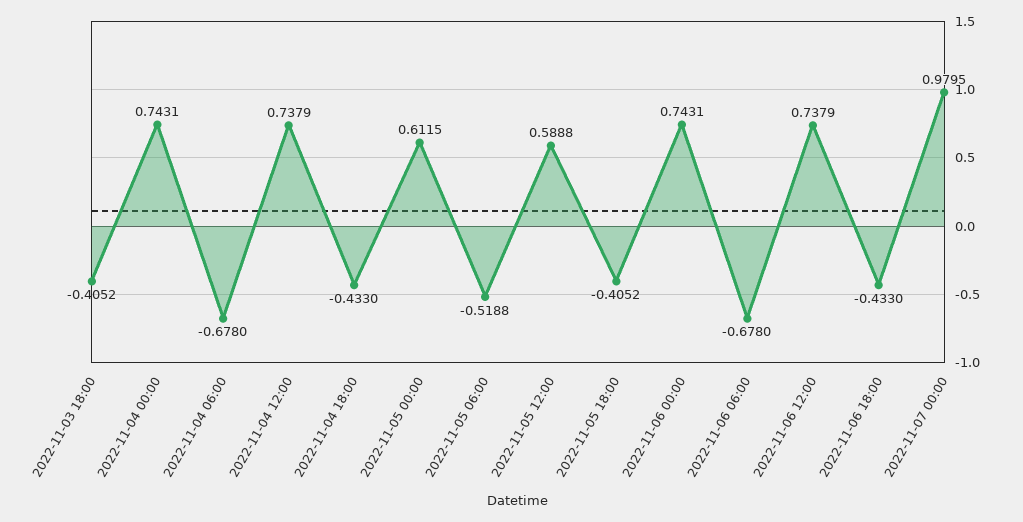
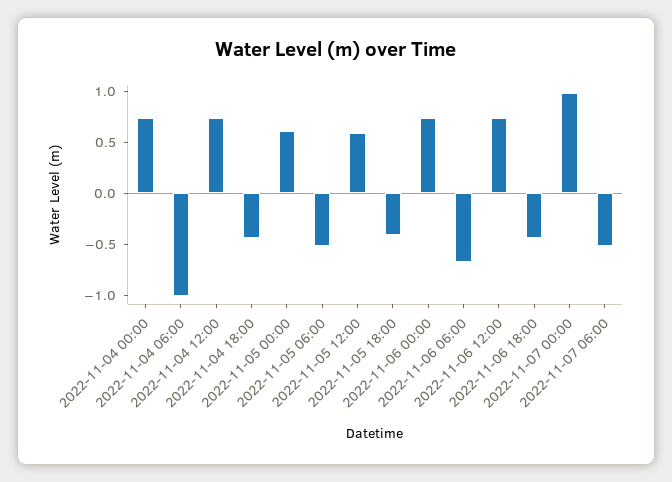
2022-11-03 18:00: -0.4052 -> none
2022-11-04 06:00: -0.678 -> -1
2022-11-07 06:00: none -> -0.5

